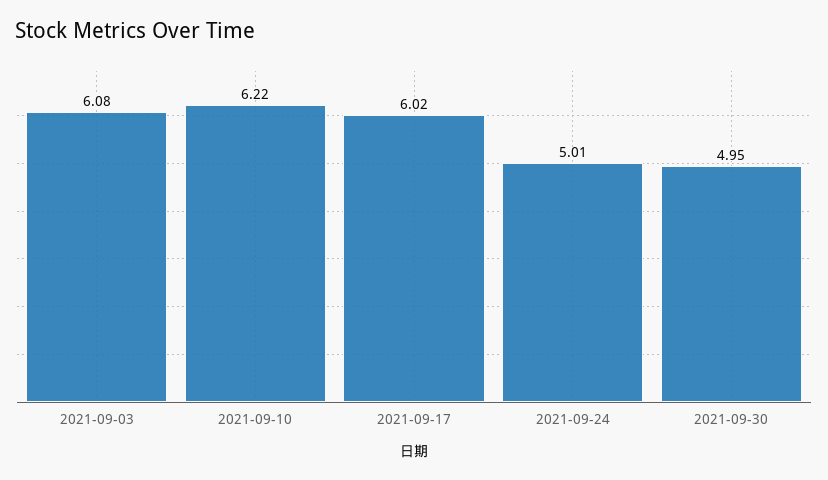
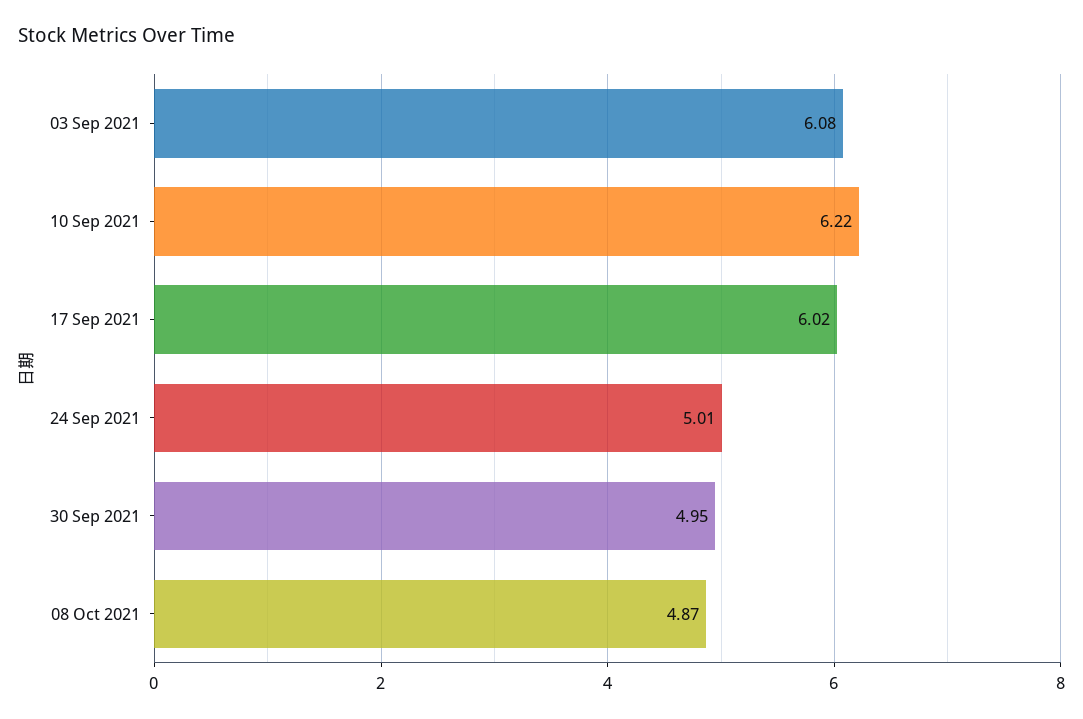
08 Oct 2021: none -> 4.87

